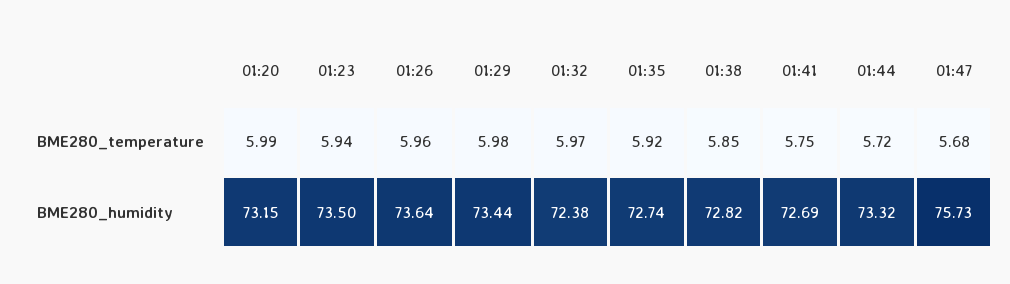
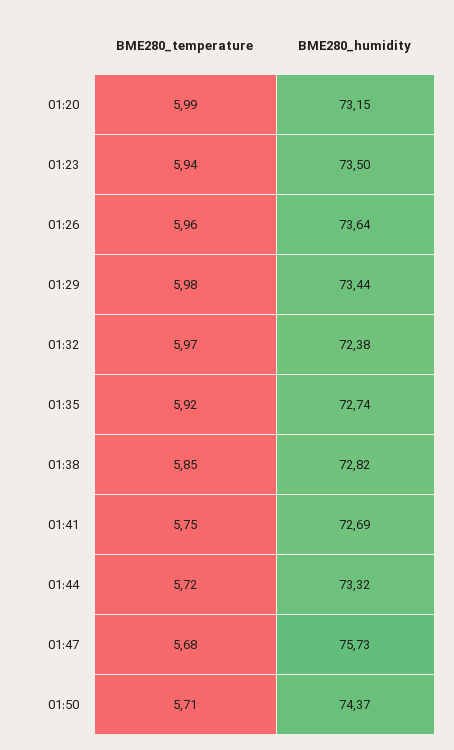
01:50, BME280_temperature: none -> 5.71
01:50, BME280_humidity: none -> 74.37

